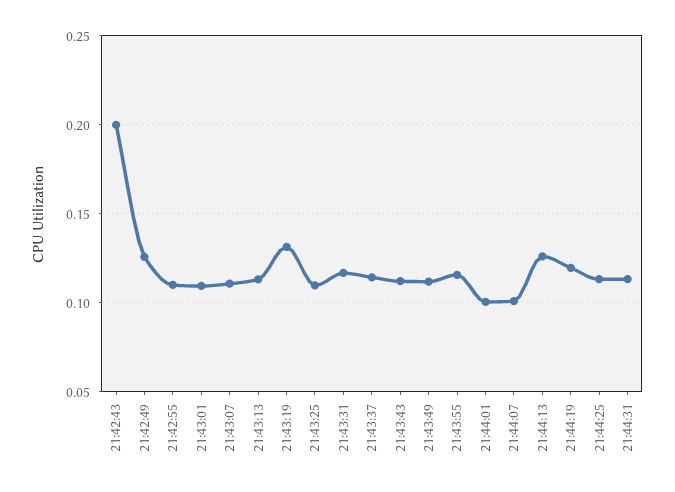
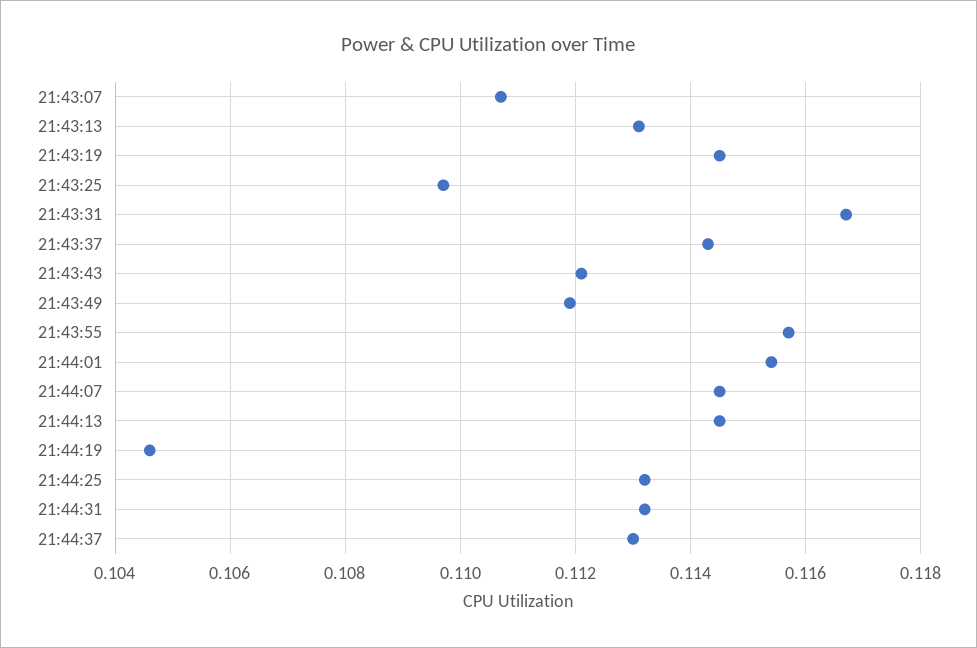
21:42:43: 0.2 -> none
21:42:49: 0.125 -> none
21:42:55: 0.11 -> none
21:43:01: 0.11 -> none
21:43:19: 0.13 -> 0.1145
21:44:01: 0.1 -> 0.1155
21:44:07: 0.1 -> 0.1145
21:44:13: 0.125 -> 0.1145
21:44:19: 0.12 -> 0.1045
21:44:37: none -> 0.113

